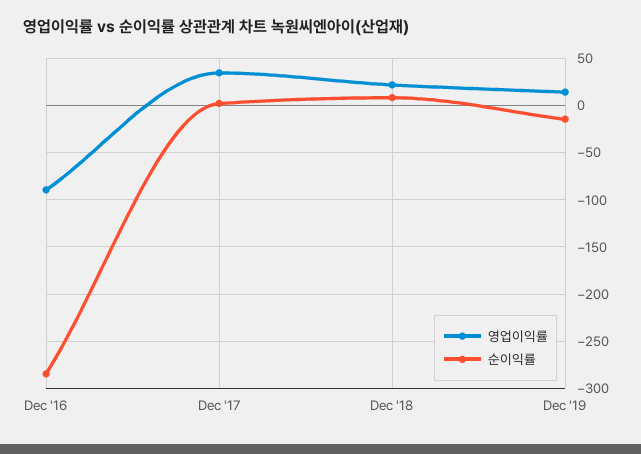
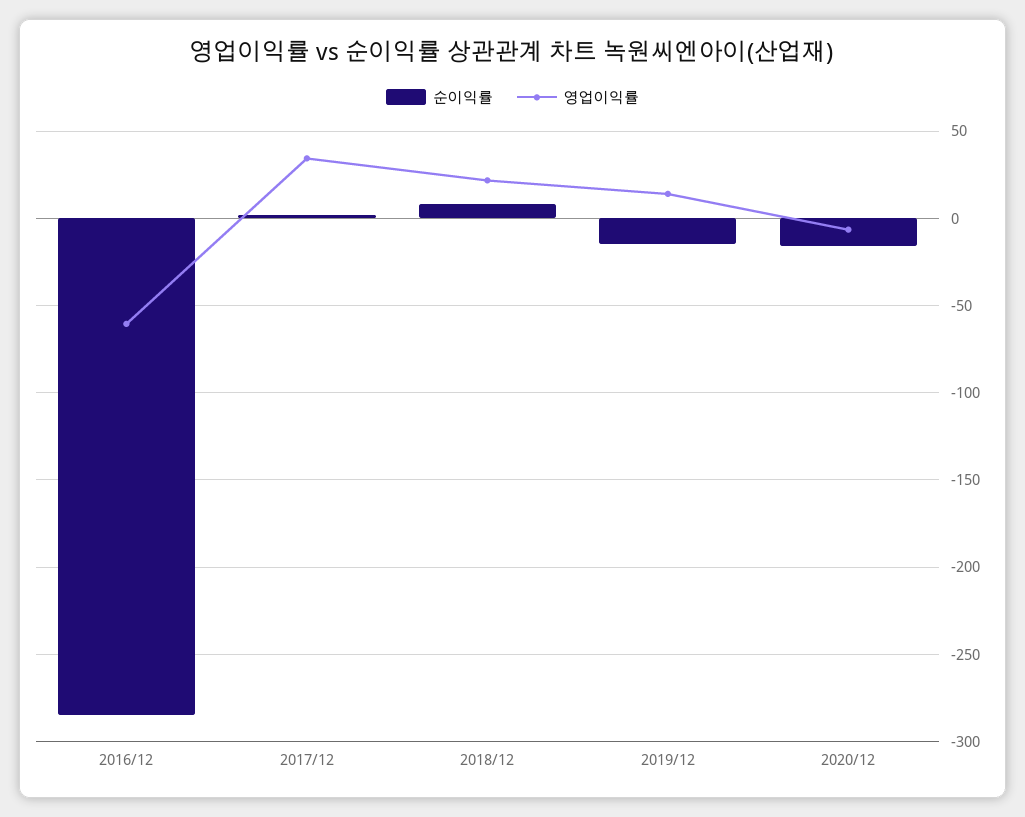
영업이익률, Dec '16: -90 -> -60
순이익률, 2020/12: none -> -15
영업이익률, 2020/12: none -> -5

